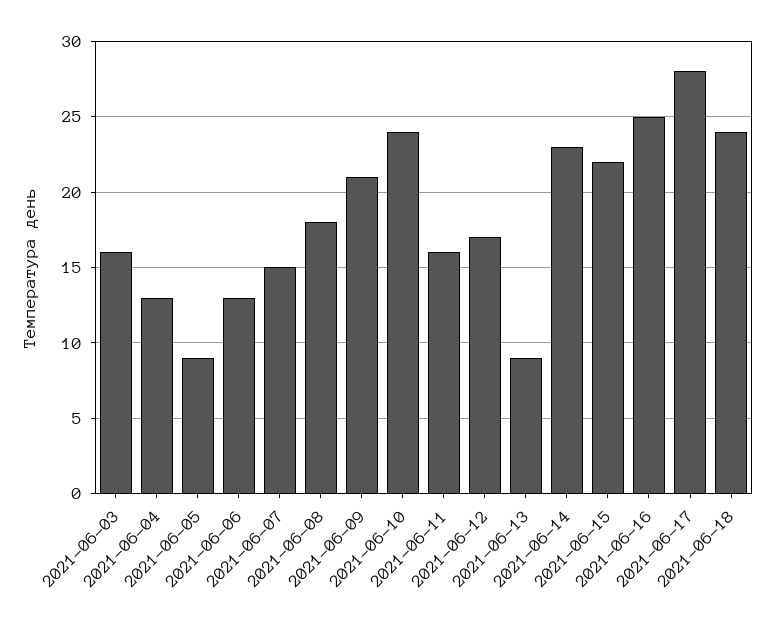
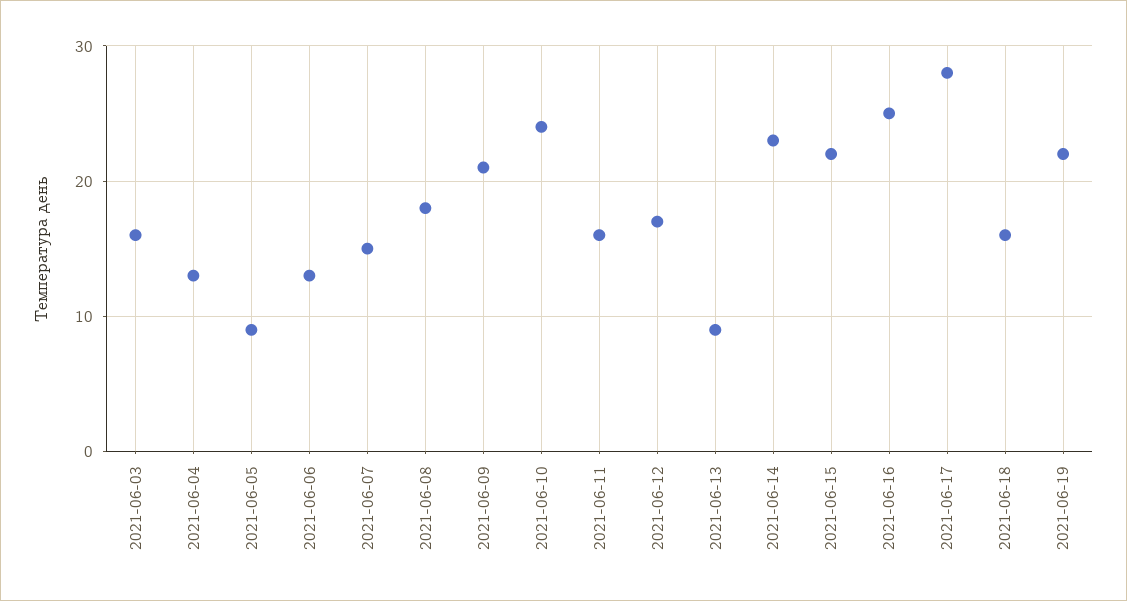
2021-06-18: 24 -> 16
2021-06-19: none -> 22

